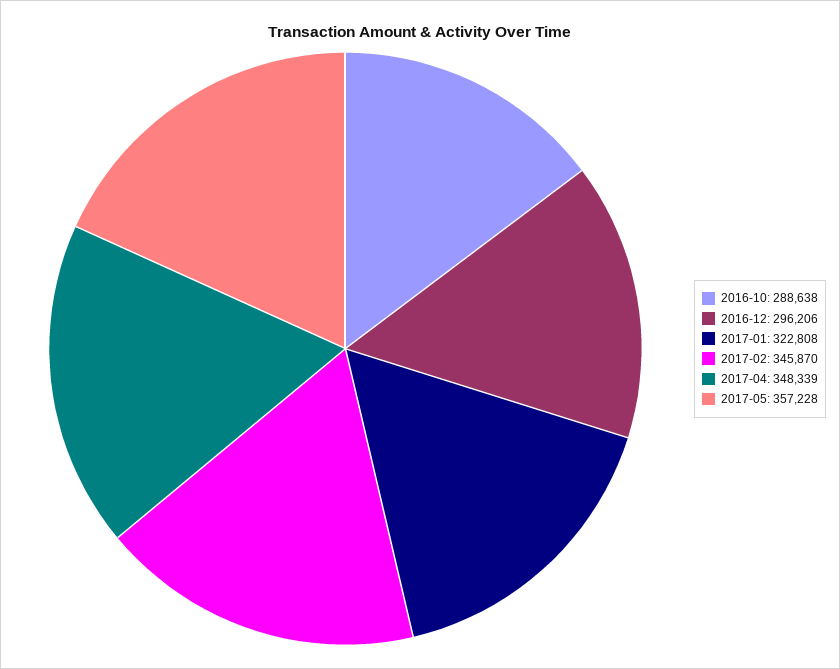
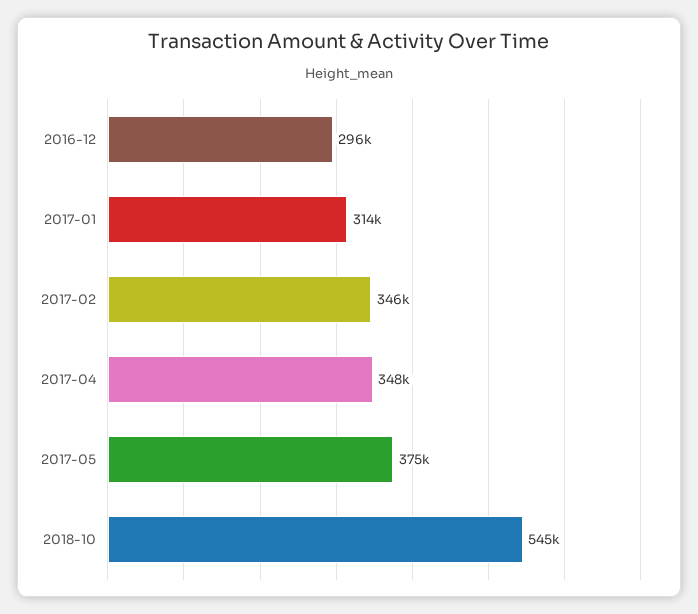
2016-10: 288638 -> none
2017-01: 322808 -> 314000
2017-05: 357228 -> 375000
2018-10: none -> 545000

